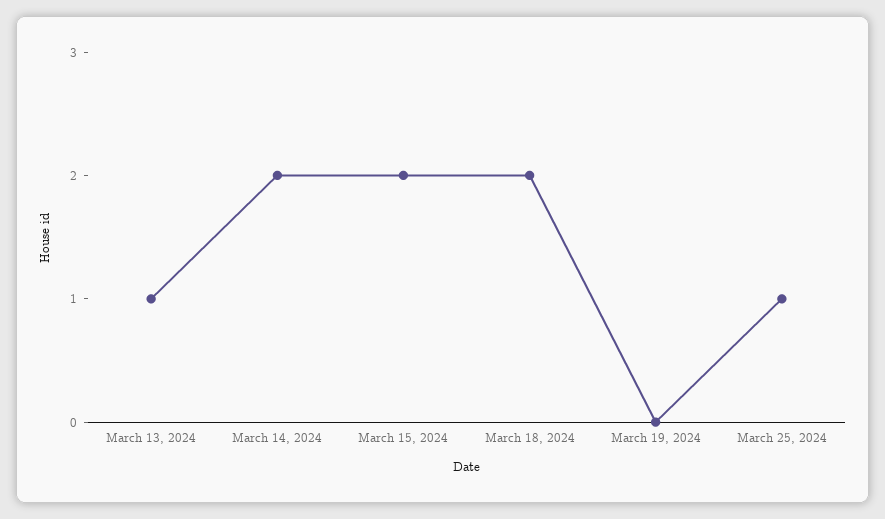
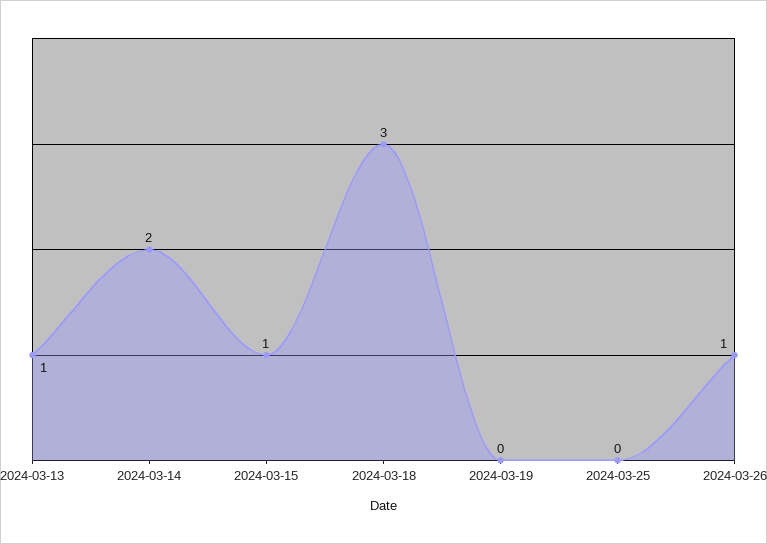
March 15, 2024: 2 -> 1
March 18, 2024: 2 -> 3
March 25, 2024: 1 -> 0
2024-03-26: none -> 1

